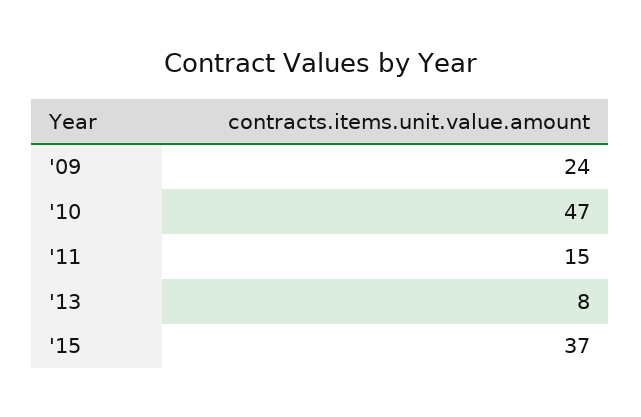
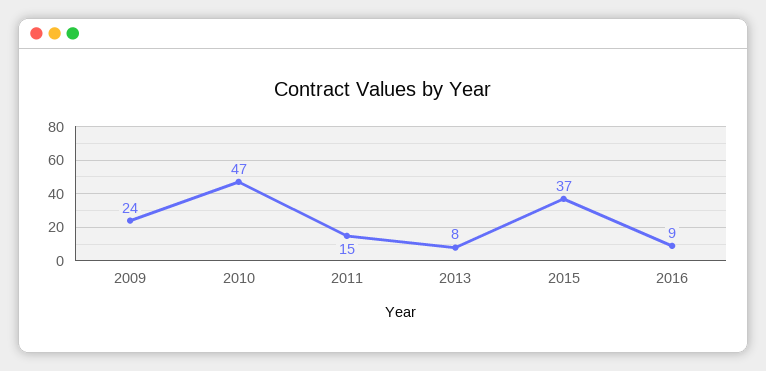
2016: none -> 9

